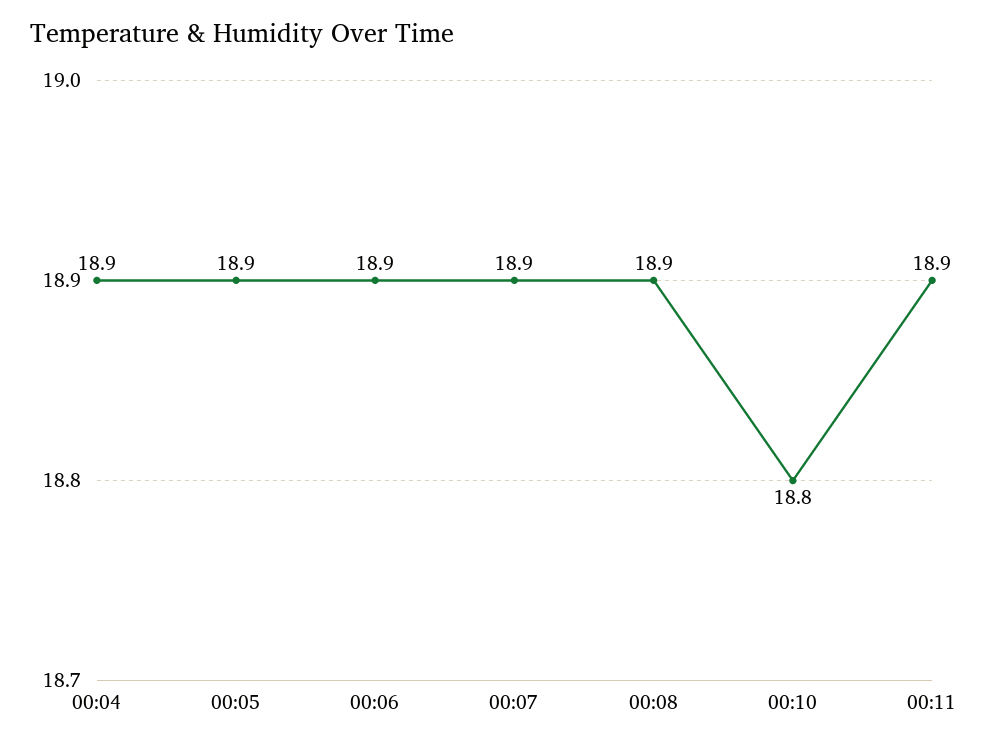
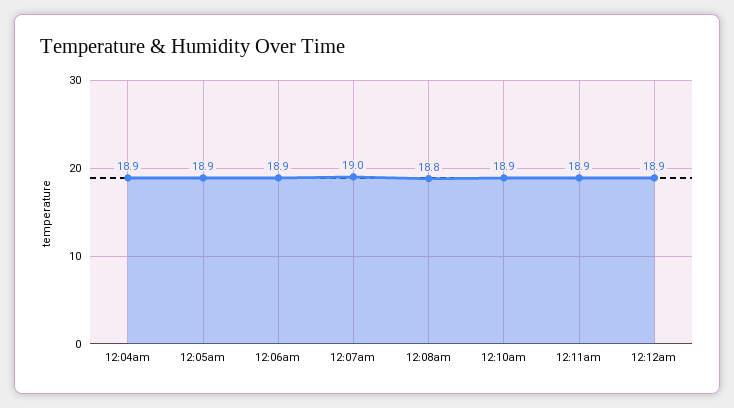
00:07: 18.9 -> 19
00:08: 18.9 -> 18.8
00:10: 18.8 -> 18.9
12:12am: none -> 18.9

